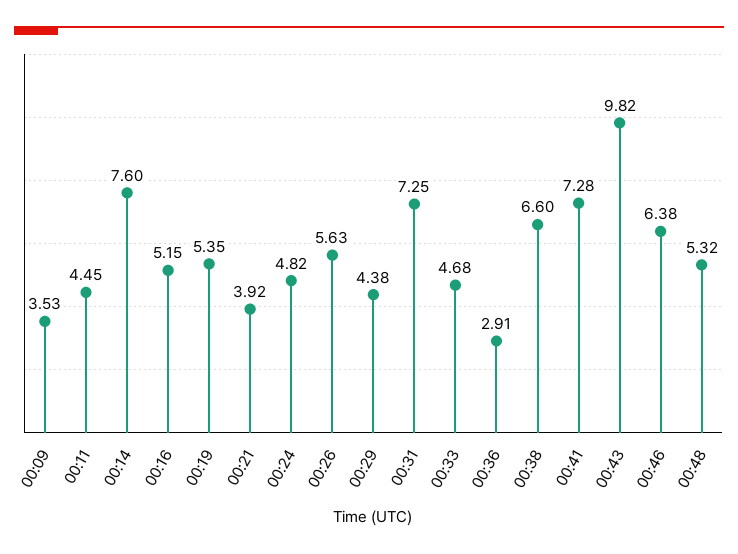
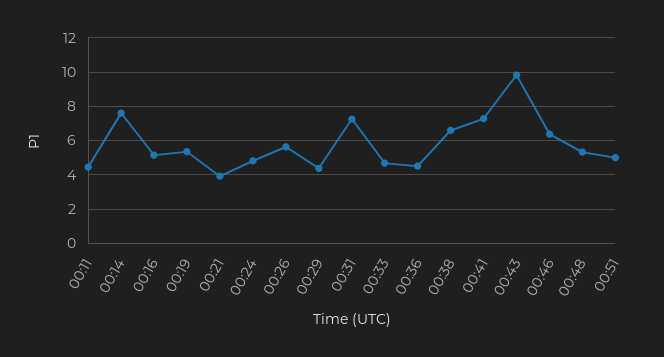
00:09: 3.53 -> none
00:36: 2.91 -> 4.5
00:51: none -> 5

